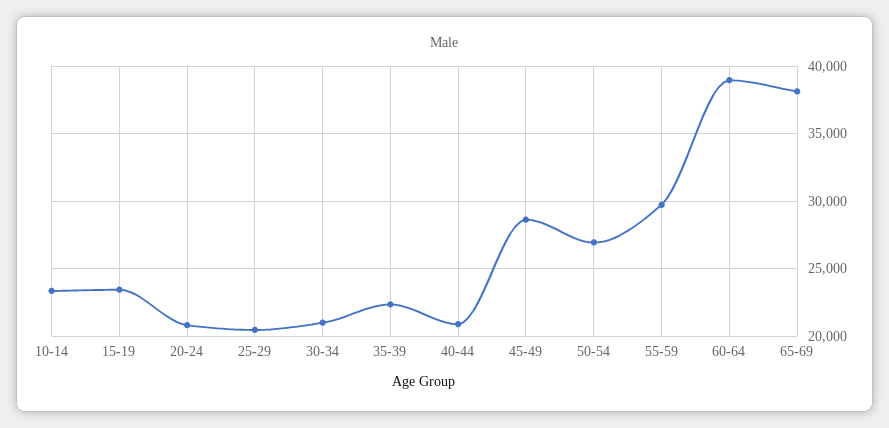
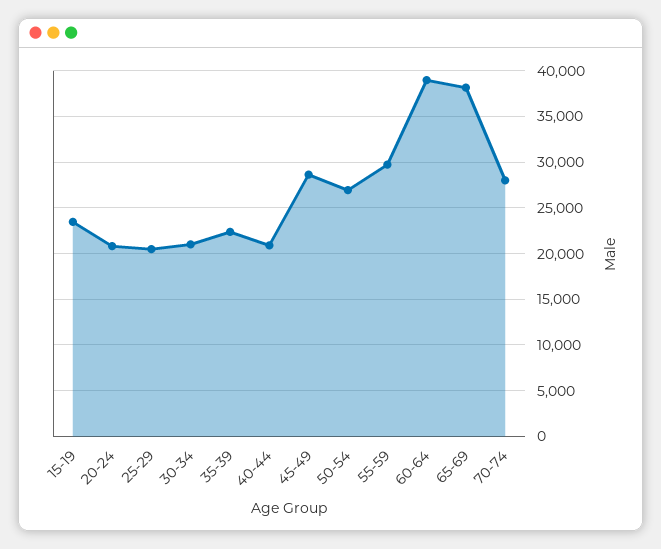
10-14: 23500 -> none
70-74: none -> 28000

